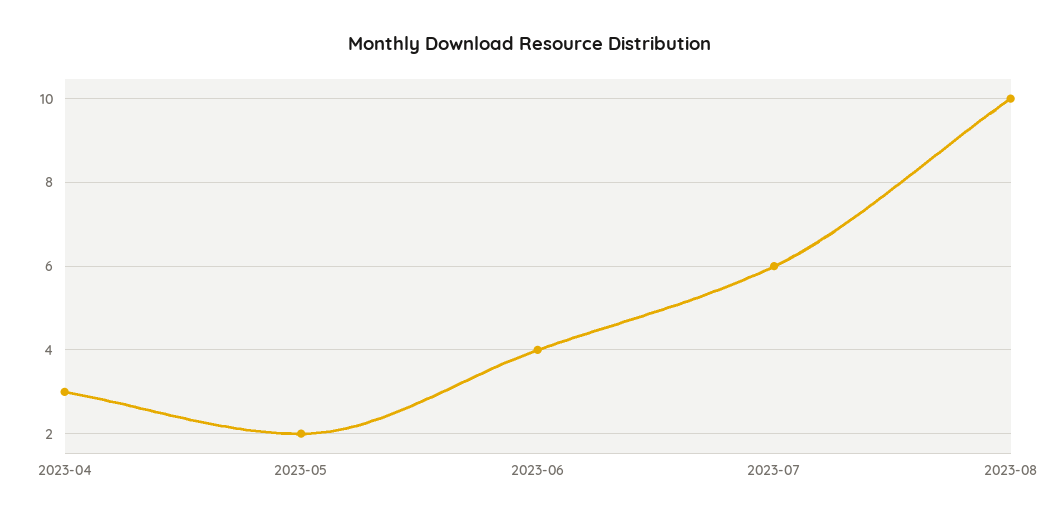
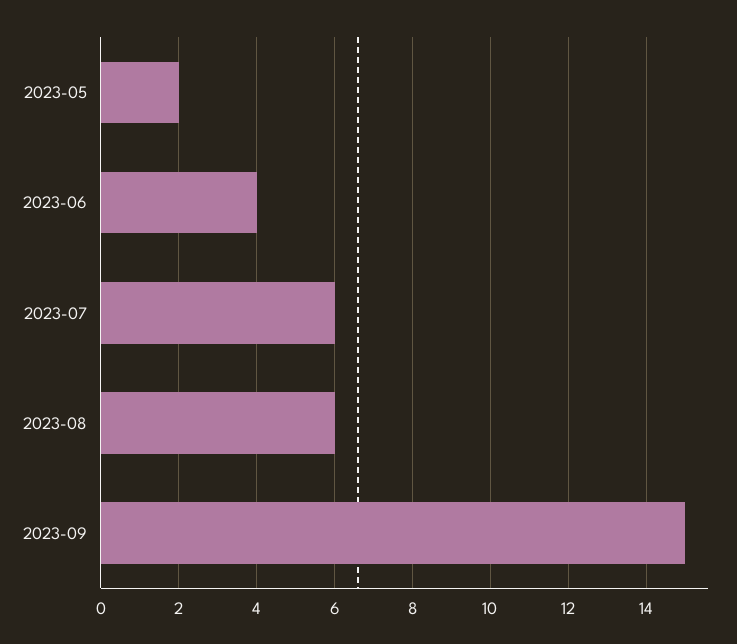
2023-04: 3 -> none
2023-08: 10 -> 6
2023-09: none -> 15

